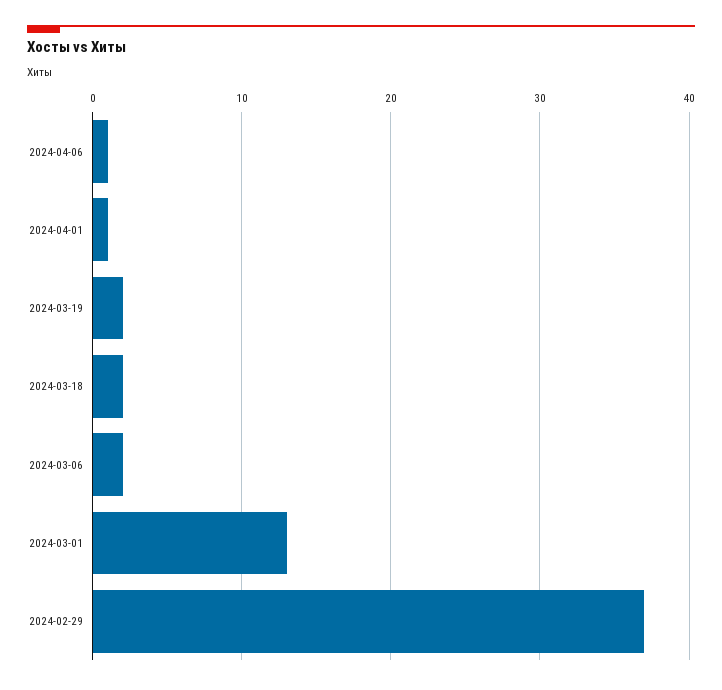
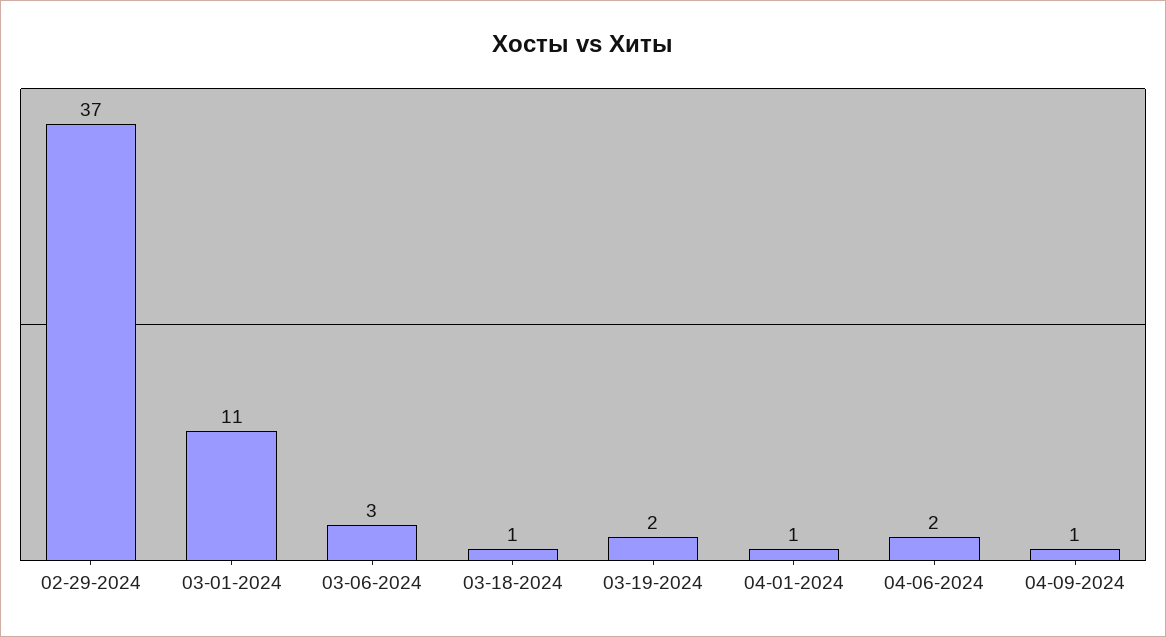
2024-04-06: 1 -> 2
2024-03-18: 2 -> 1
2024-03-06: 2 -> 3
2024-03-01: 13 -> 11
04-09-2024: none -> 1

